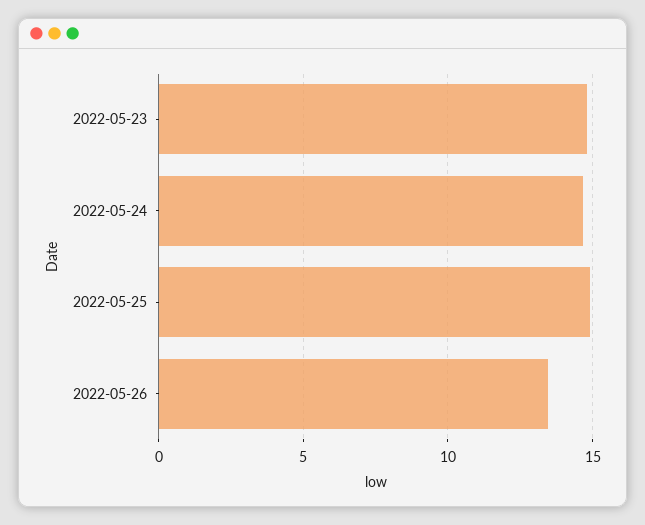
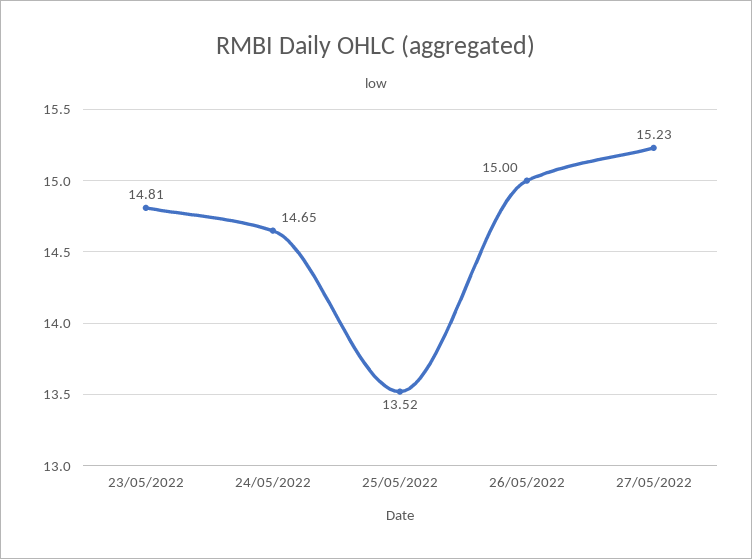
2022-05-25: 15 -> 13.52
2022-05-26: 13.5 -> 15
27/05/2022: none -> 15.23

